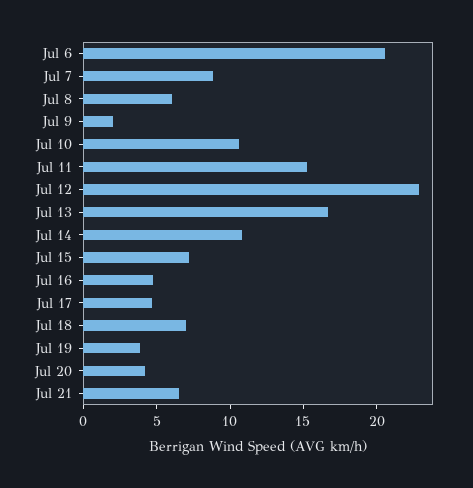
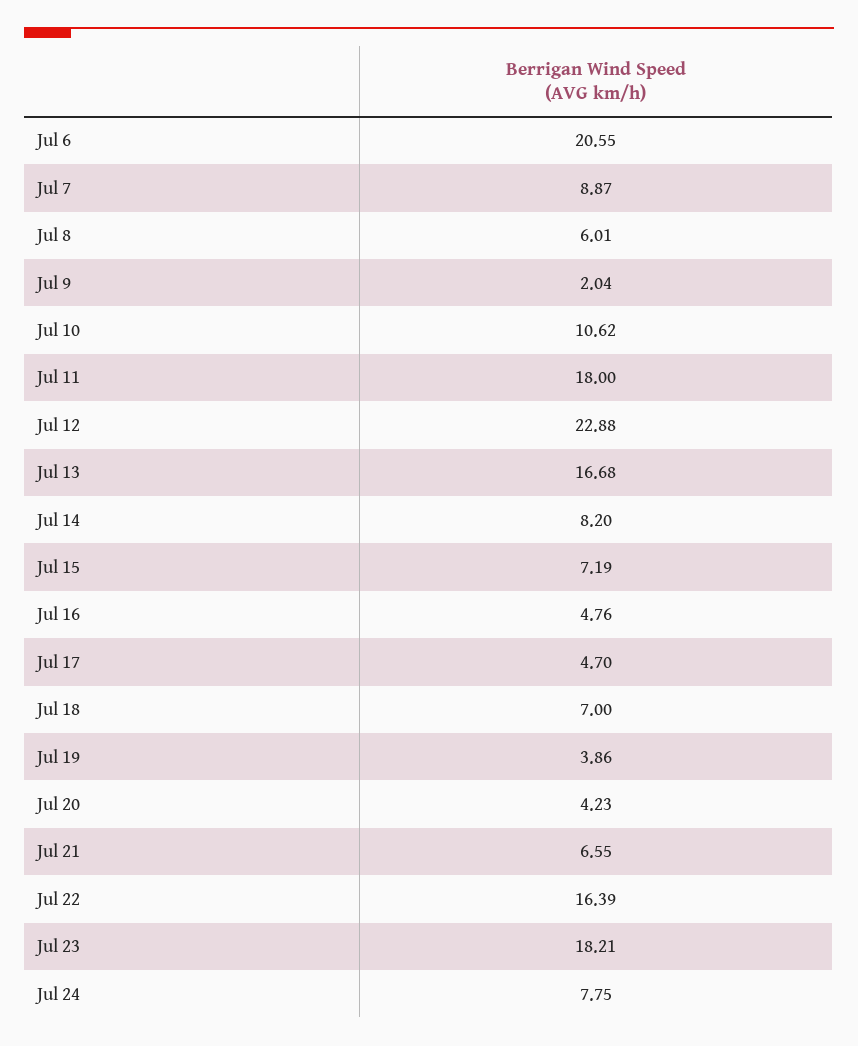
Jul 11: 15 -> 18
Jul 14: 11 -> 8.2
Jul 22: none -> 16.39
Jul 23: none -> 18.21
Jul 24: none -> 7.75

